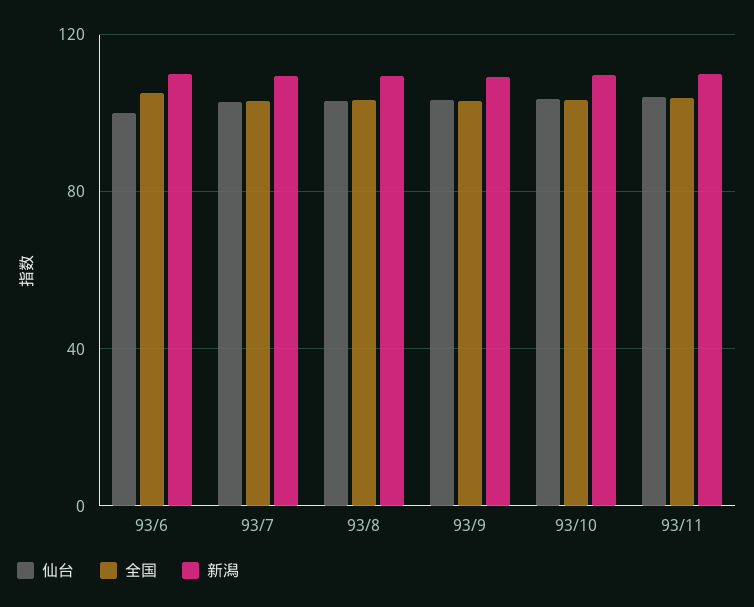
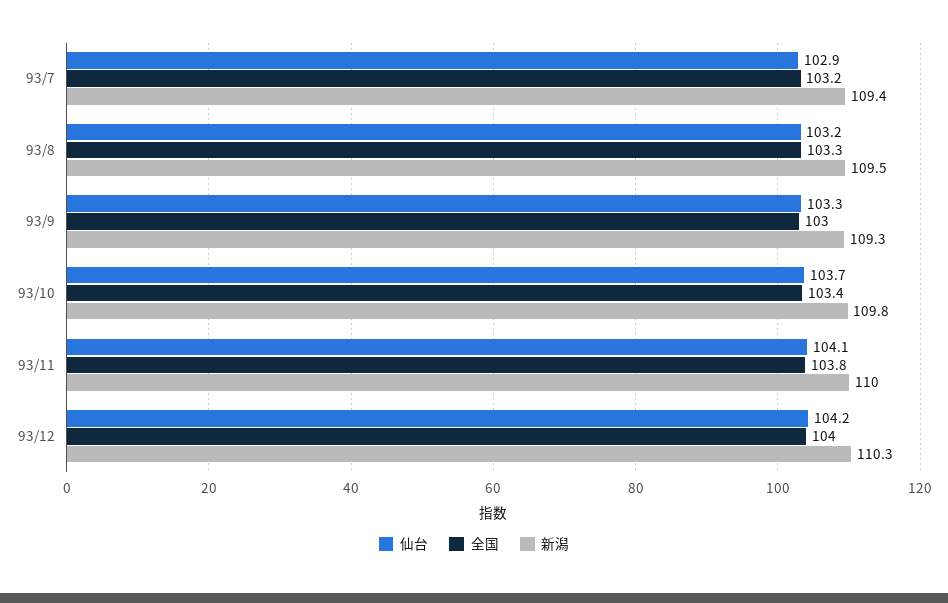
仙台, 93/6: 100 -> none
全国, 93/6: 105 -> none
新潟, 93/6: 110 -> none
仙台, 93/12: none -> 104.2
全国, 93/12: none -> 104
新潟, 93/12: none -> 110.3

